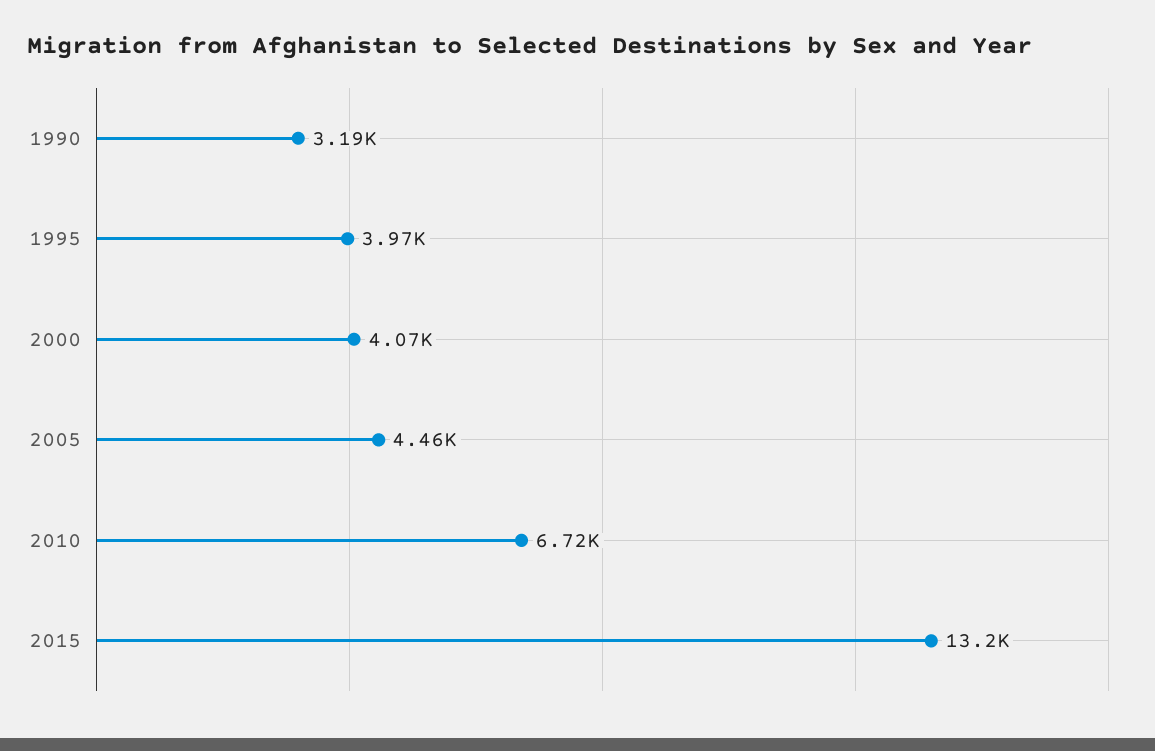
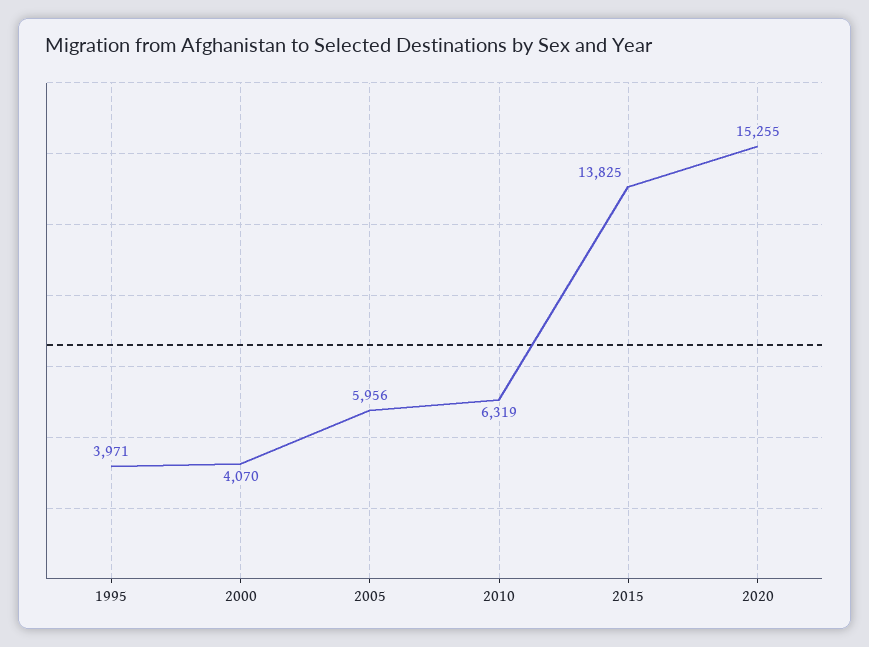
1990: 3190 -> none
2005: 4460 -> 5956
2010: 6720 -> 6319
2015: 13200 -> 13825
2020: none -> 15255

